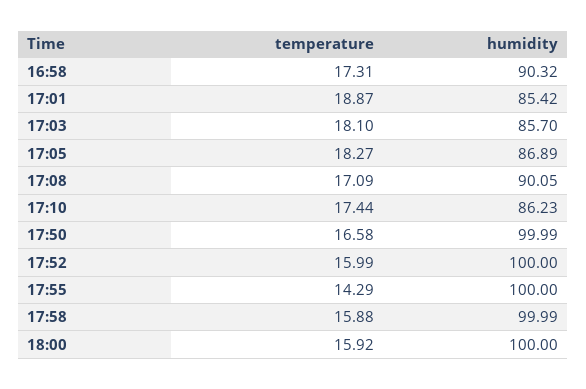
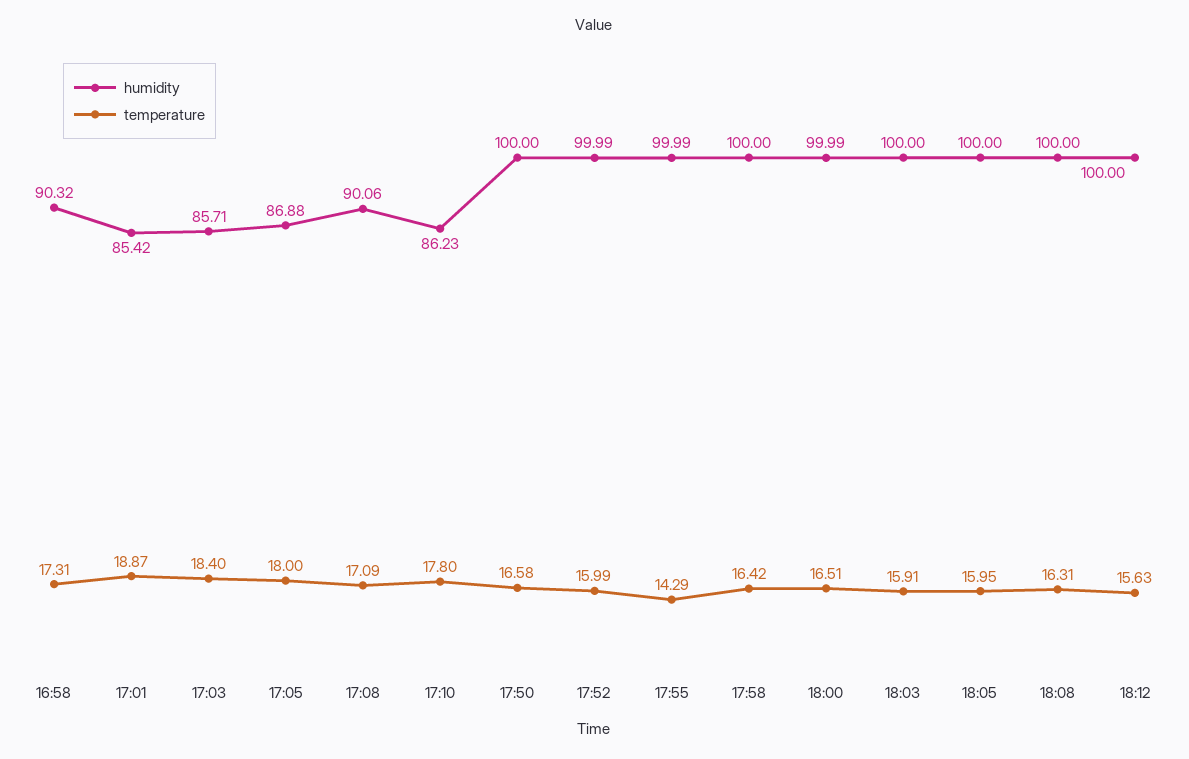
temperature, 17:03: 18.1 -> 18.4
humidity, 17:03: 85.7 -> 85.71
temperature, 17:05: 18.27 -> 18
humidity, 17:05: 86.89 -> 86.88
humidity, 17:08: 90.05 -> 90.06
temperature, 17:10: 17.44 -> 17.8
humidity, 17:50: 99.99 -> 100
humidity, 17:52: 100 -> 99.99
humidity, 17:55: 100 -> 99.99
temperature, 17:58: 15.88 -> 16.42
humidity, 17:58: 99.99 -> 100
temperature, 18:00: 15.92 -> 16.51
humidity, 18:00: 100 -> 99.99
humidity, 18:03: none -> 100
temperature, 18:03: none -> 15.91
humidity, 18:05: none -> 100
temperature, 18:05: none -> 15.95
humidity, 18:08: none -> 100
temperature, 18:08: none -> 16.31
humidity, 18:12: none -> 100
temperature, 18:12: none -> 15.63

